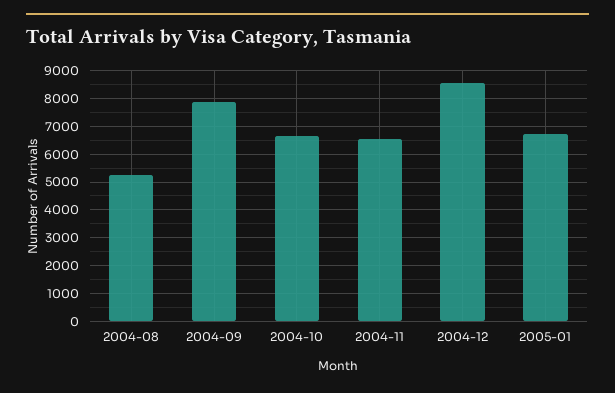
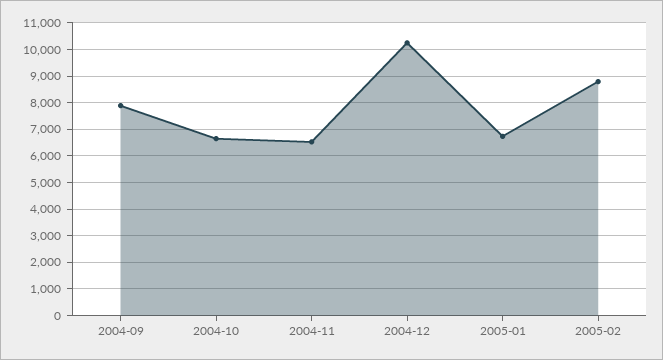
2004-08: 5250 -> none
2004-12: 8500 -> 10250
2005-02: none -> 8750

